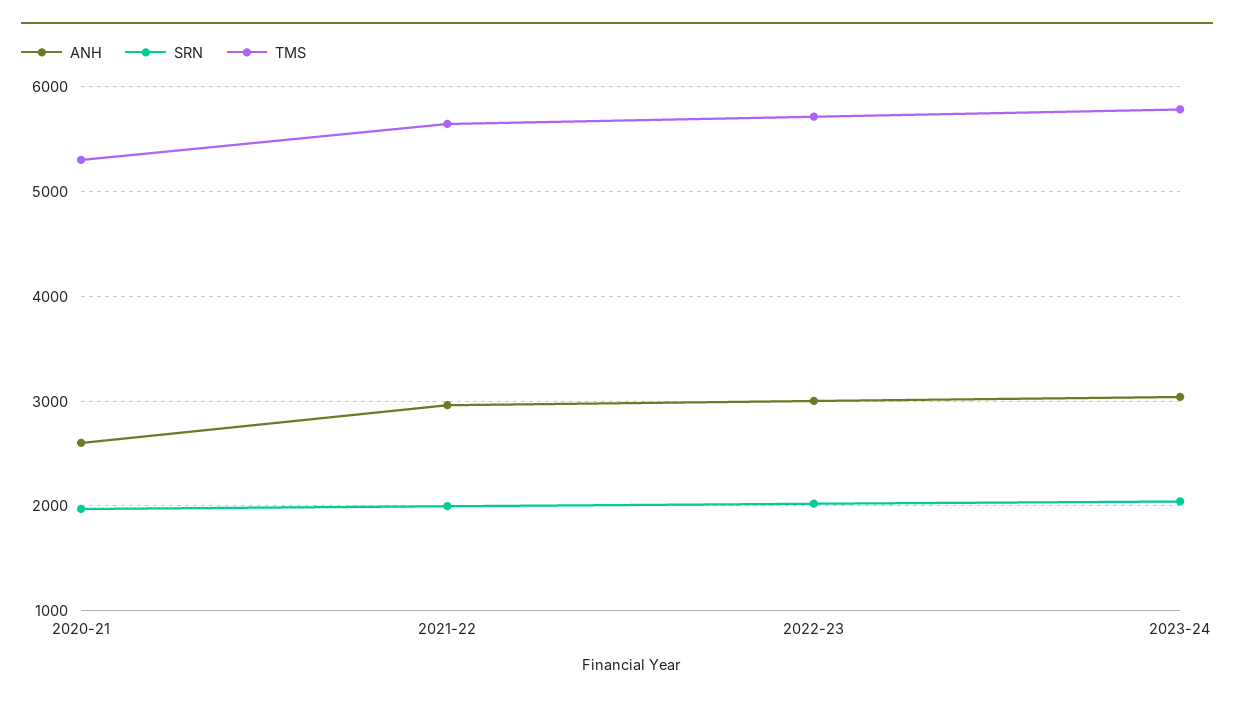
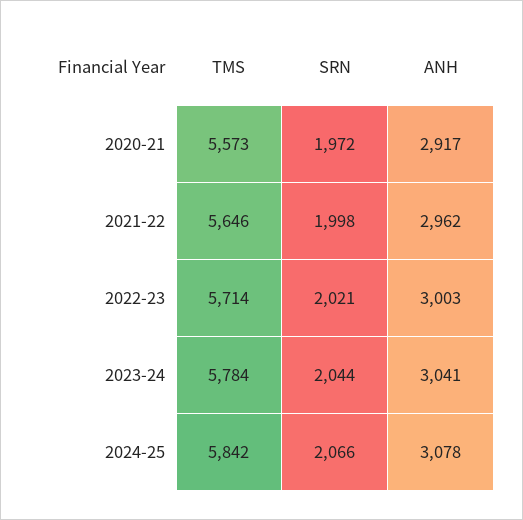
ANH, 2020-21: 2600 -> 2917
TMS, 2020-21: 5300 -> 5573
TMS, 2024-25: none -> 5842
SRN, 2024-25: none -> 2066
ANH, 2024-25: none -> 3078

